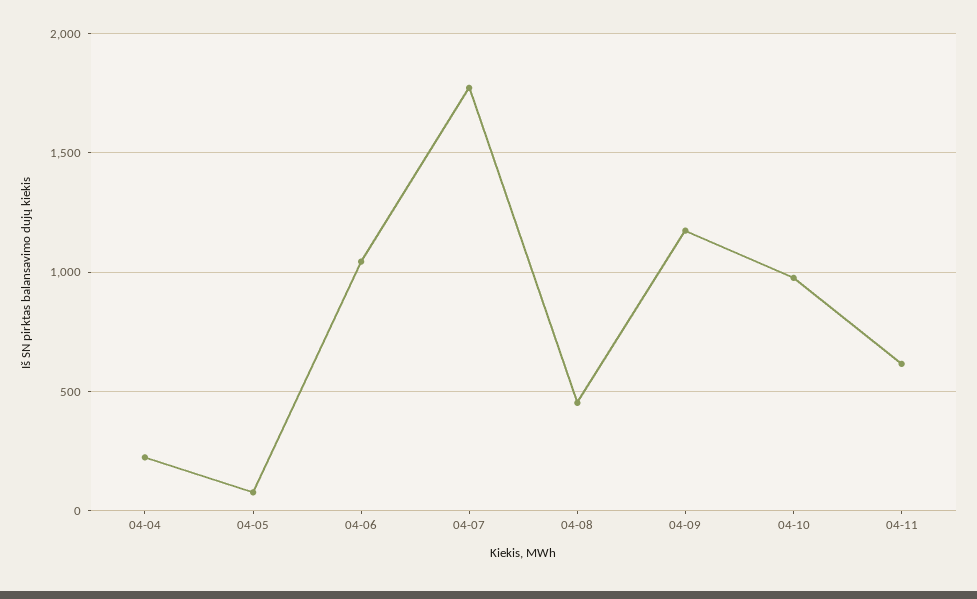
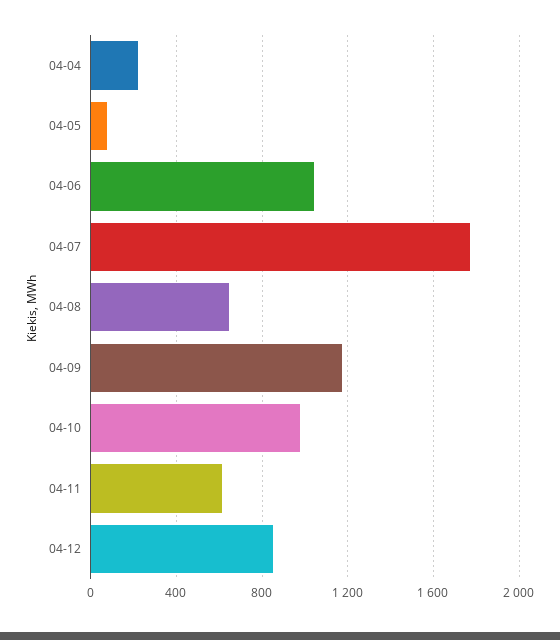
04-08: 450 -> 650
04-12: none -> 850

